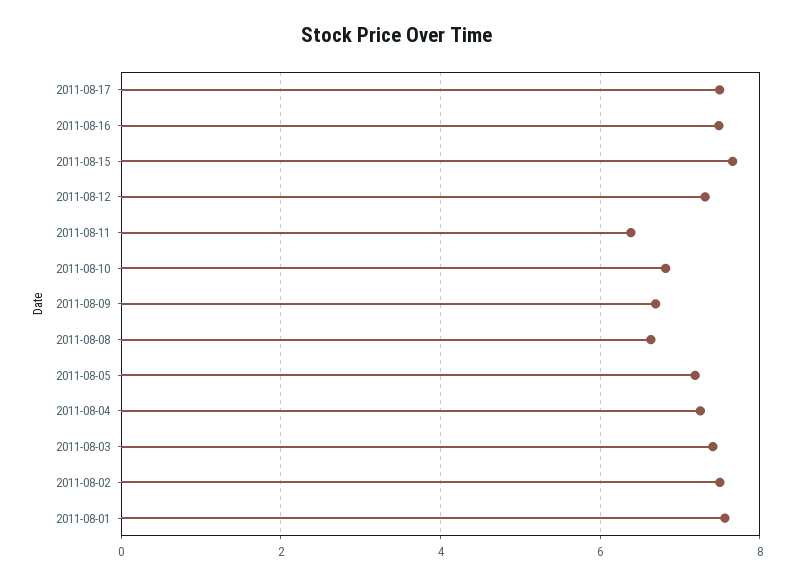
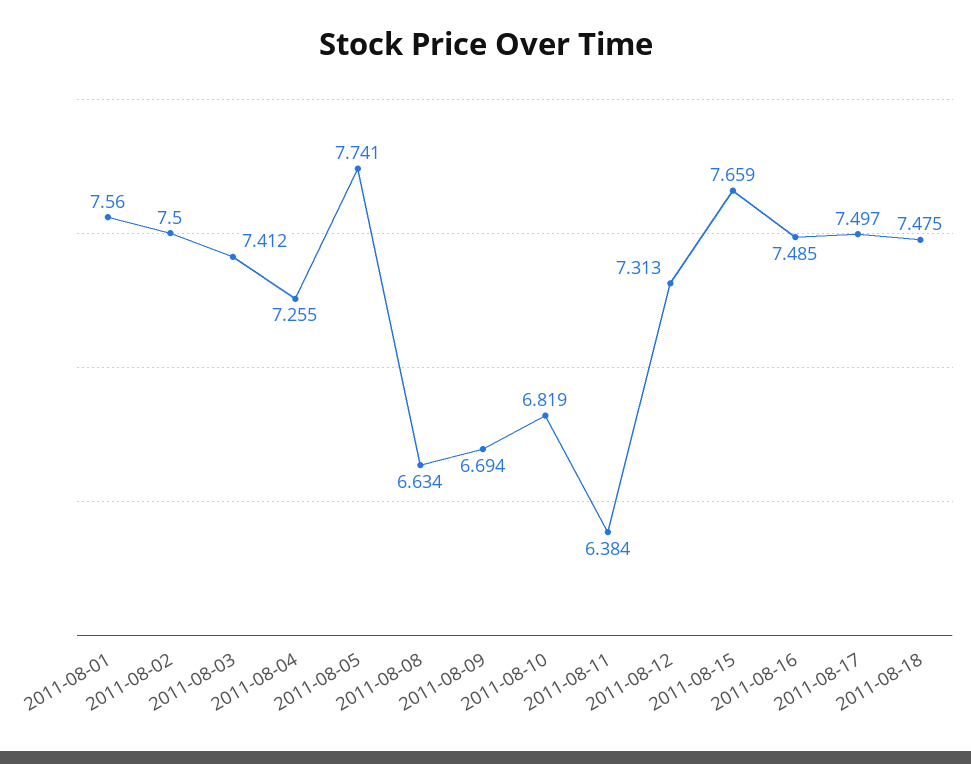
2011-08-05: 7.2 -> 7.741
2011-08-18: none -> 7.475

